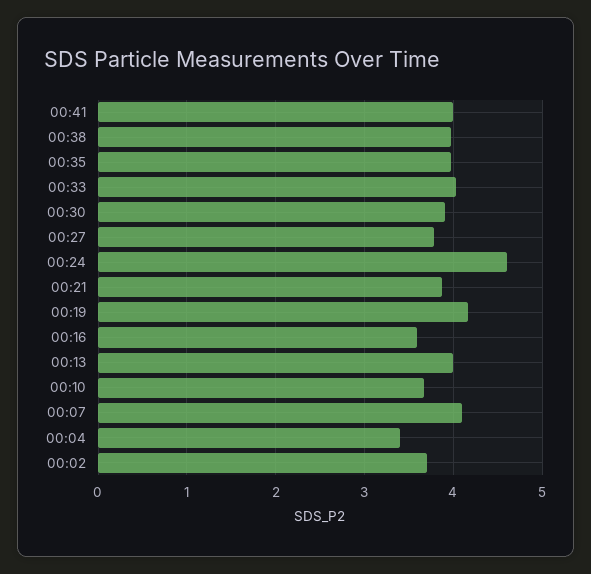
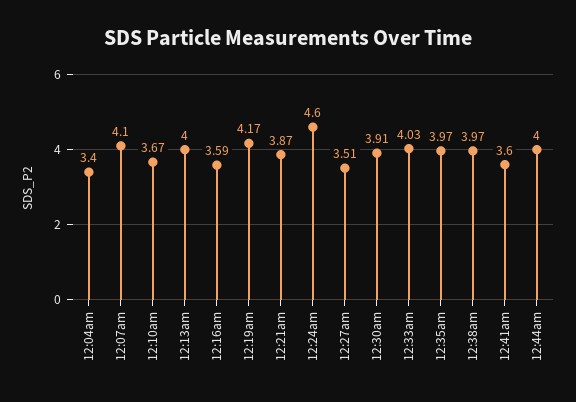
00:41: 4 -> 3.6
00:27: 3.8 -> 3.51
00:02: 3.7 -> none
12:44am: none -> 4

